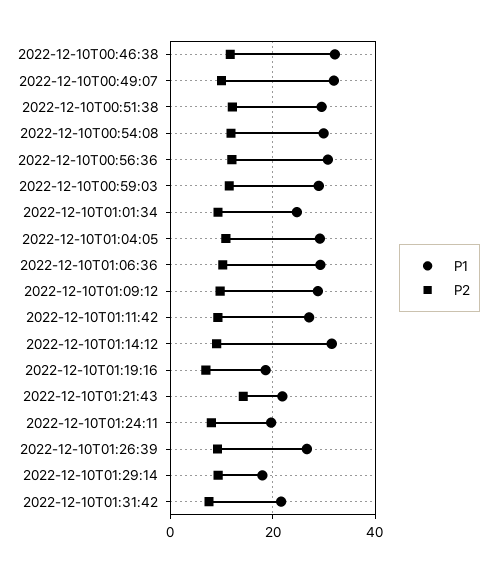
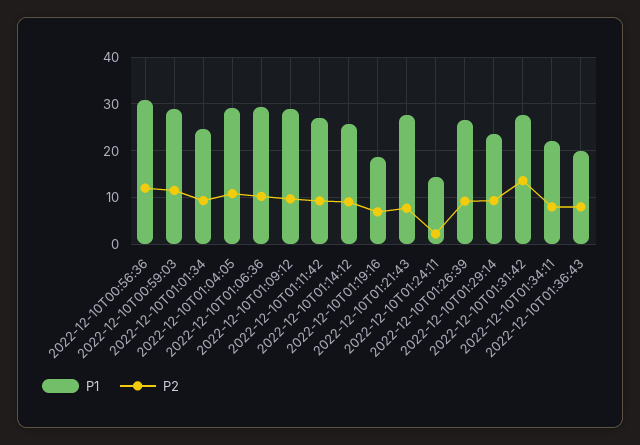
P1, 2022-12-10T00:46:38: 32 -> none
P2, 2022-12-10T00:46:38: 12 -> none
P1, 2022-12-10T00:49:07: 32 -> none
P2, 2022-12-10T00:49:07: 10 -> none
P1, 2022-12-10T00:51:38: 30 -> none
P2, 2022-12-10T00:51:38: 12 -> none
P1, 2022-12-10T00:54:08: 30 -> none
P2, 2022-12-10T00:54:08: 12 -> none
P1, 2022-12-10T01:14:12: 32 -> 26
P1, 2022-12-10T01:21:43: 22 -> 28
P2, 2022-12-10T01:21:43: 14 -> 8
P1, 2022-12-10T01:24:11: 20 -> 14
P2, 2022-12-10T01:24:11: 8 -> 2
P1, 2022-12-10T01:29:14: 18 -> 24
P1, 2022-12-10T01:31:42: 22 -> 28
P2, 2022-12-10T01:31:42: 8 -> 14
P1, 2022-12-10T01:34:11: none -> 22
P2, 2022-12-10T01:34:11: none -> 8
P1, 2022-12-10T01:36:43: none -> 20
P2, 2022-12-10T01:36:43: none -> 8

